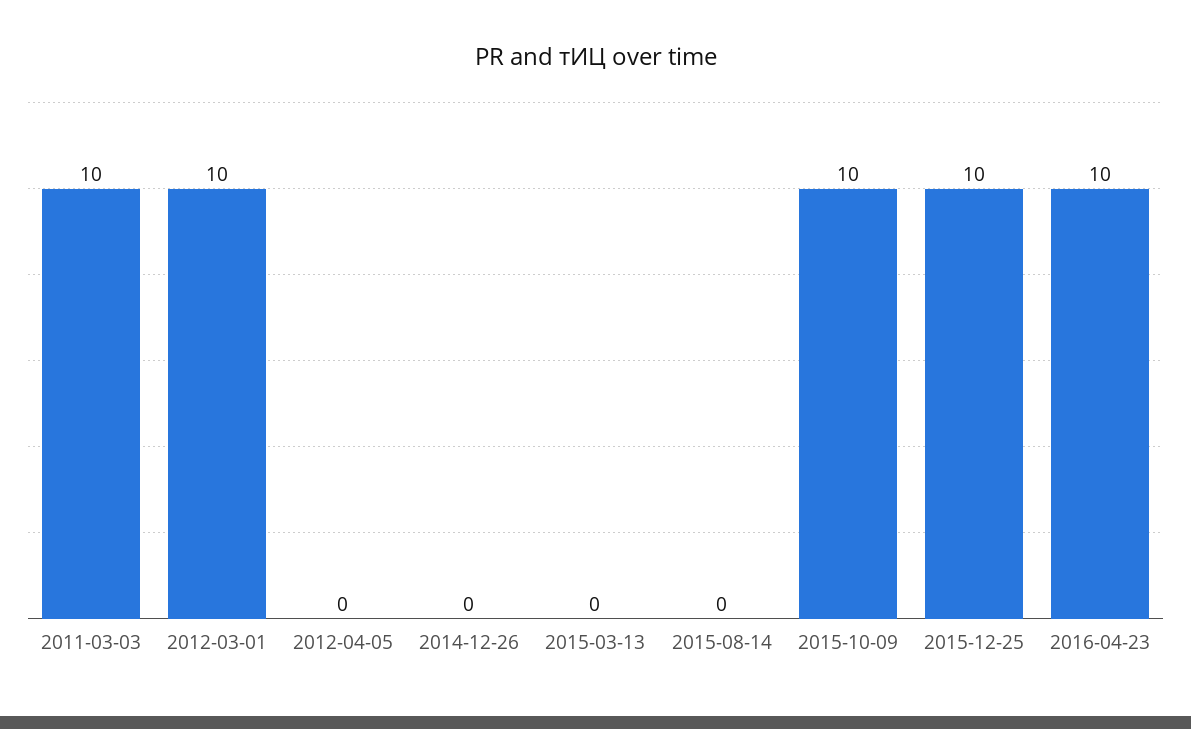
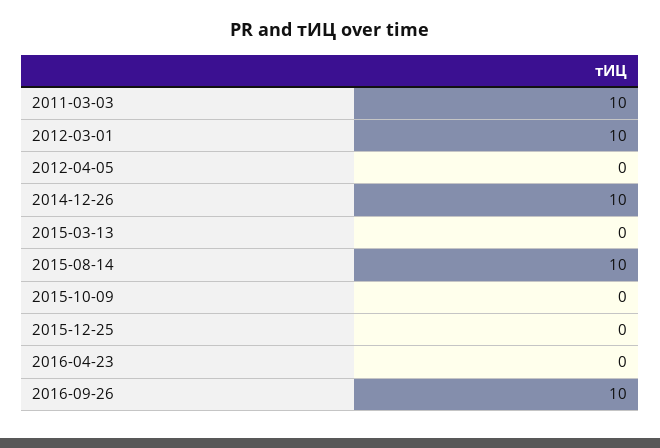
2014-12-26: 0 -> 10
2015-08-14: 0 -> 10
2015-10-09: 10 -> 0
2015-12-25: 10 -> 0
2016-04-23: 10 -> 0
2016-09-26: none -> 10

